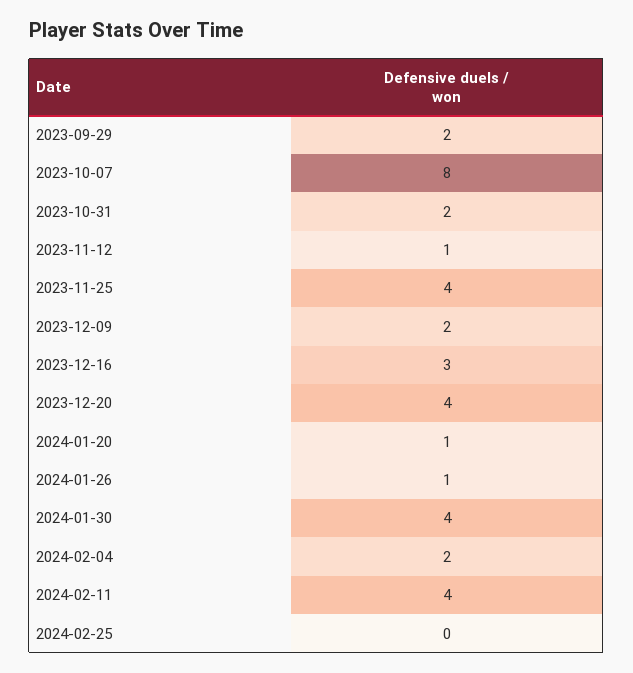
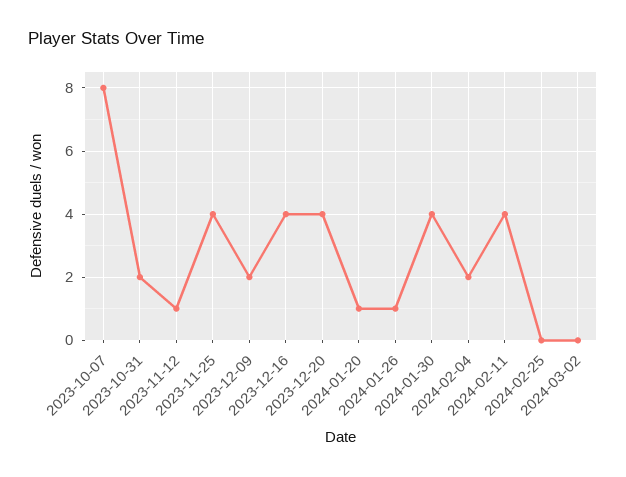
2023-09-29: 2 -> none
2023-12-16: 3 -> 4
2024-03-02: none -> 0

